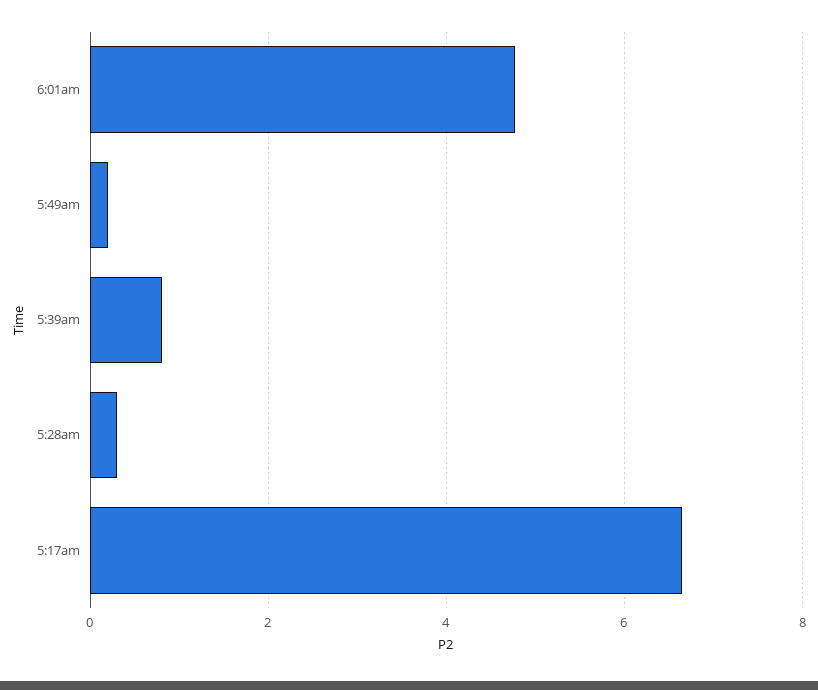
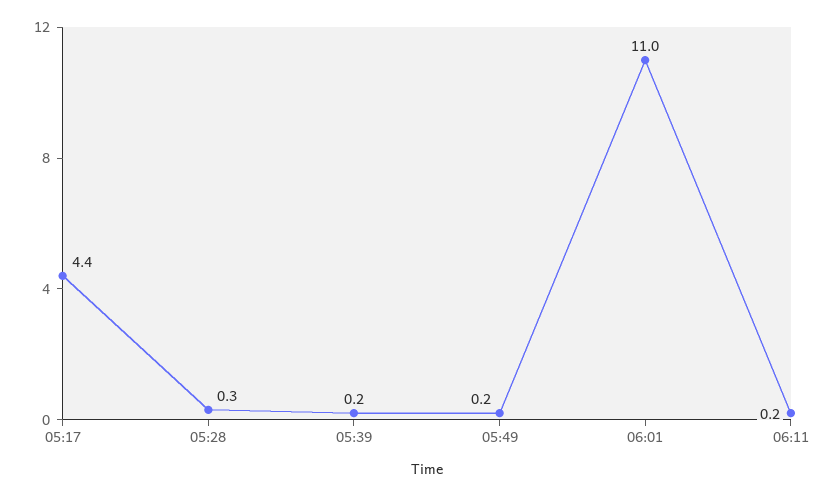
6:01am: 4.8 -> 11
5:39am: 0.8 -> 0.2
5:17am: 6.6 -> 4.4
06:11: none -> 0.2

